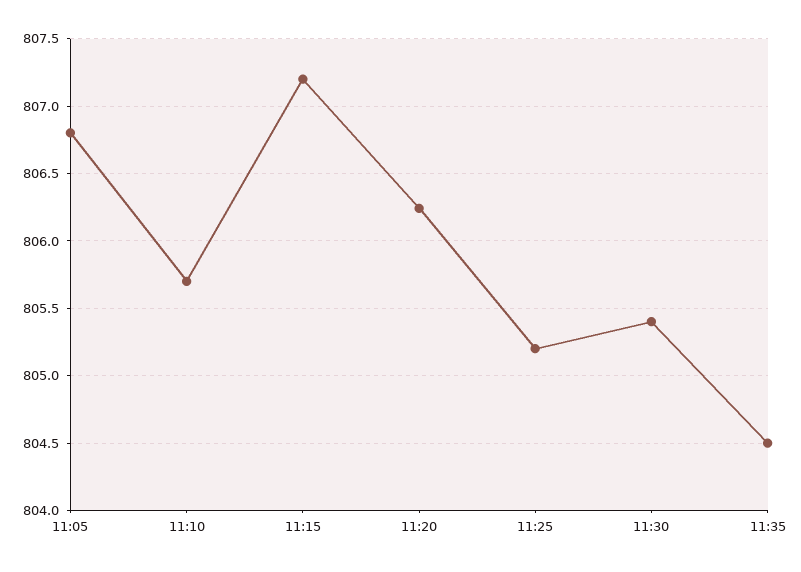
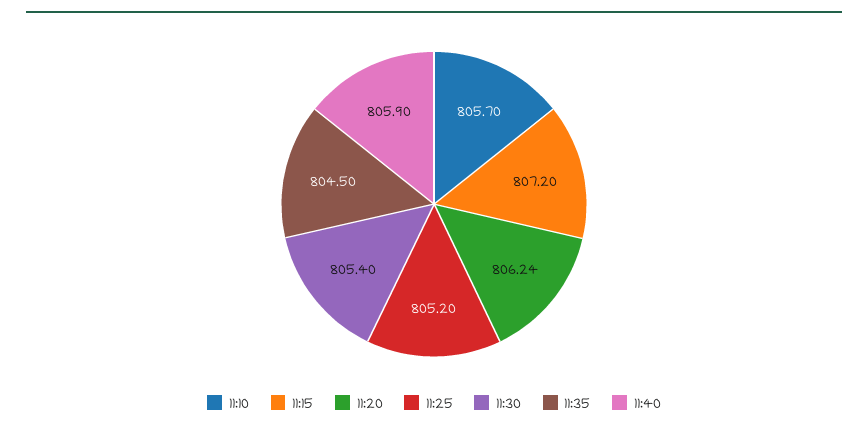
11:05: 806.8 -> none
11:40: none -> 805.9

